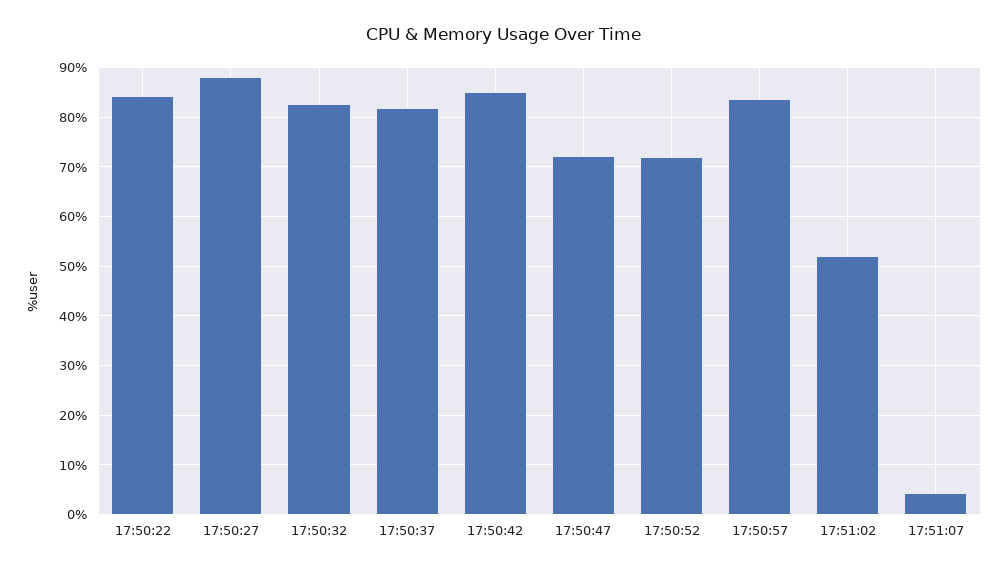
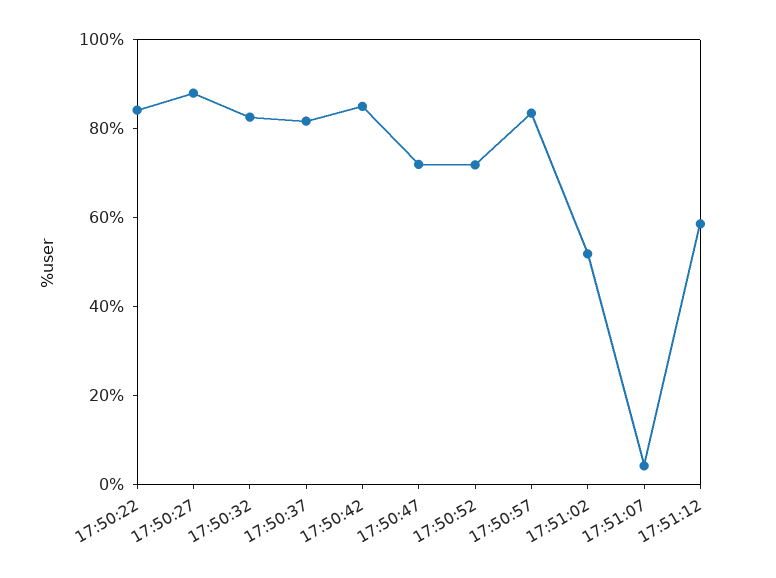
17:51:12: none -> 60

